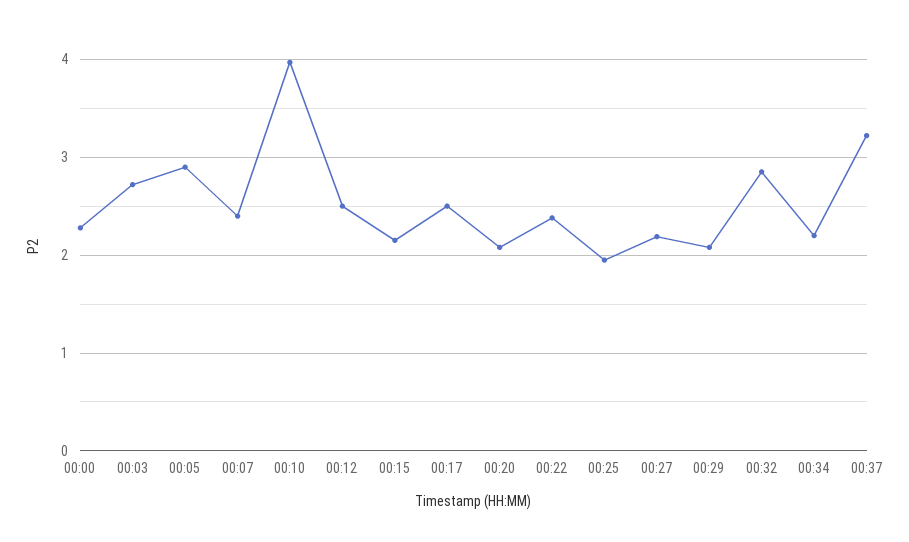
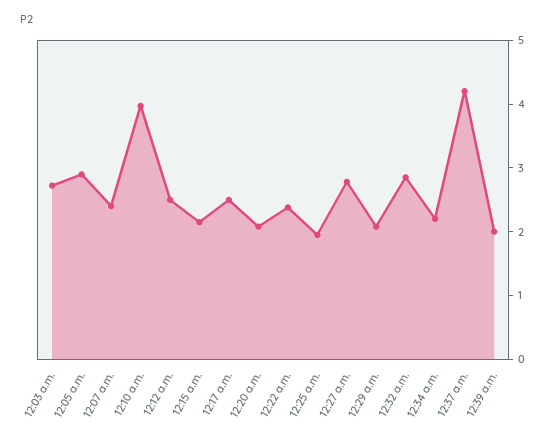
00:00: 2.3 -> none
00:27: 2.2 -> 2.8
00:37: 3.2 -> 4.2
12:39 a.m.: none -> 2

